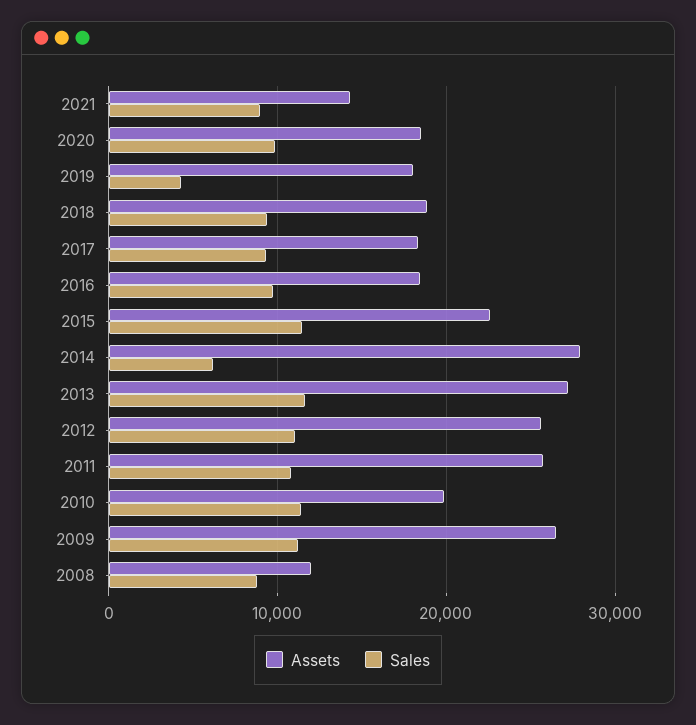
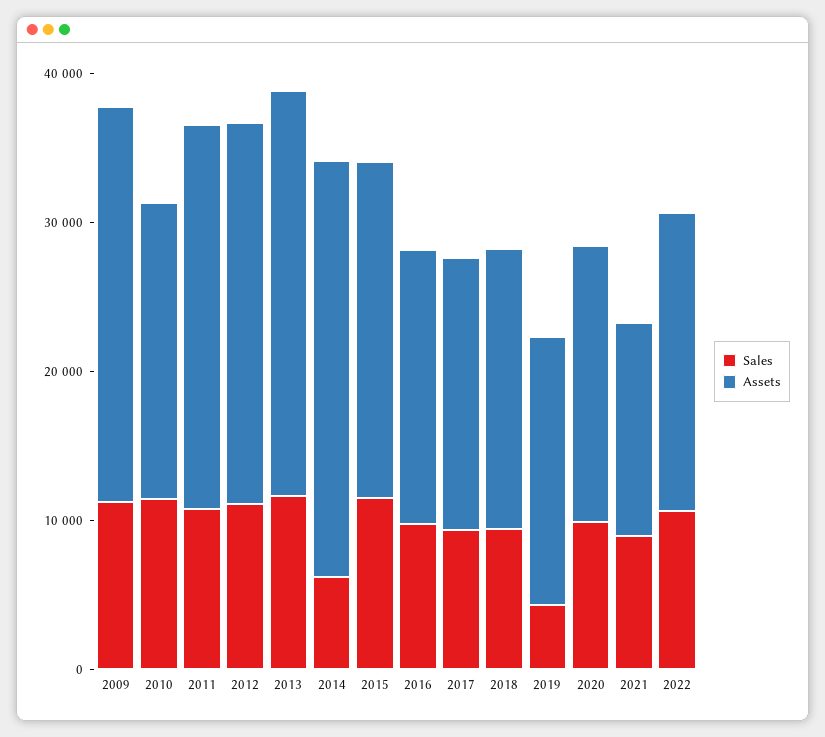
Assets, 2008: 12000 -> none
Sales, 2008: 9000 -> none
Sales, 2022: none -> 10000
Assets, 2022: none -> 20000

